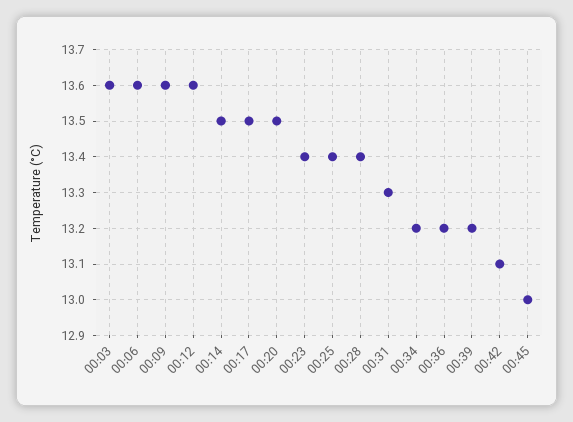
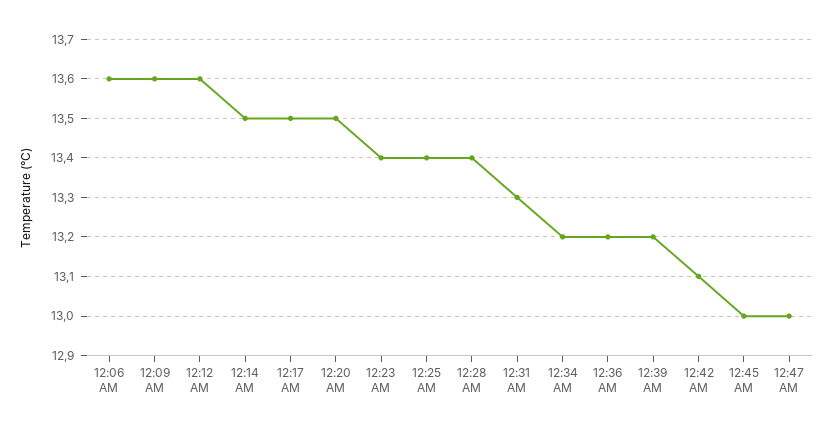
00:03: 13.6 -> none
12:47 AM: none -> 13

